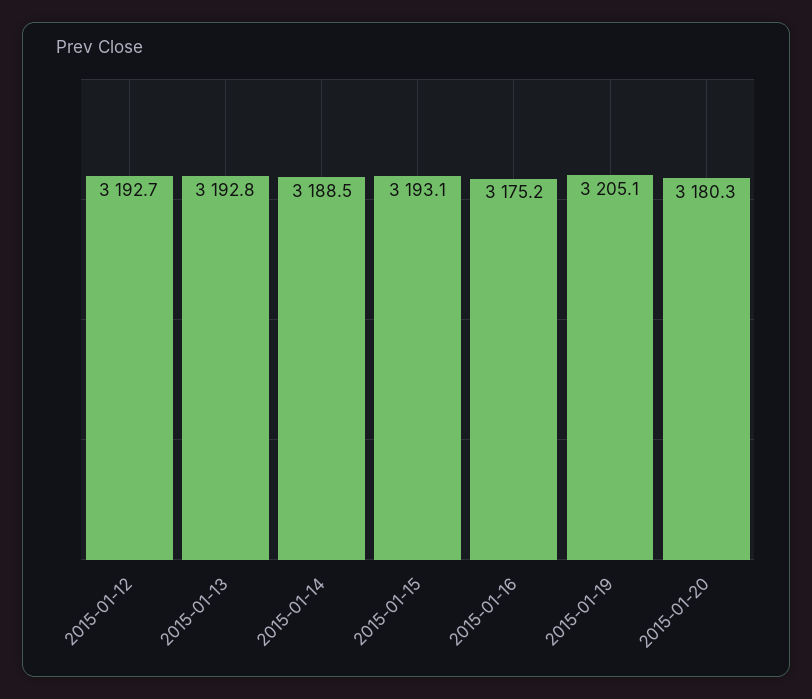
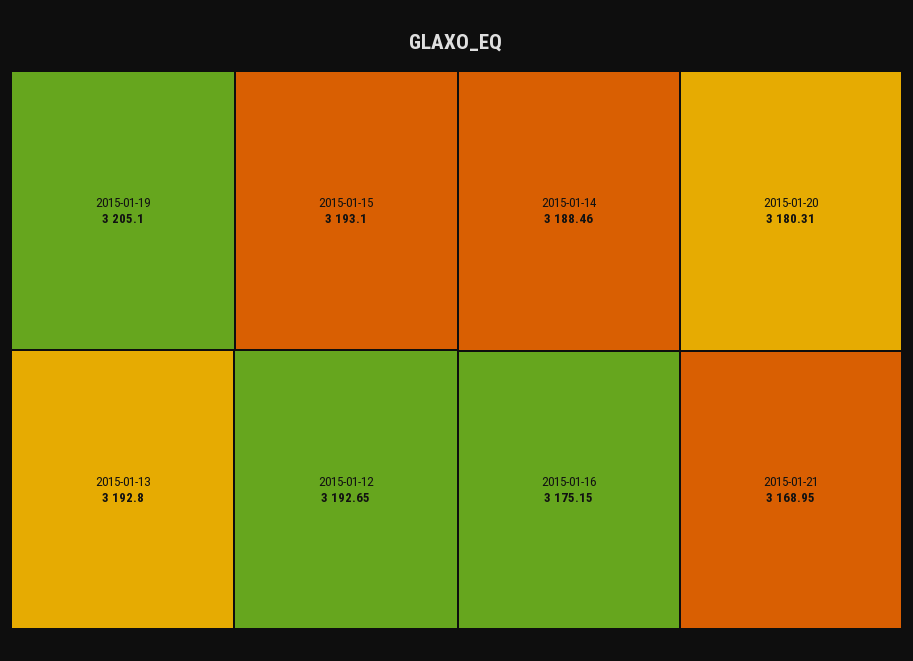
2015-01-21: none -> 3168.95

